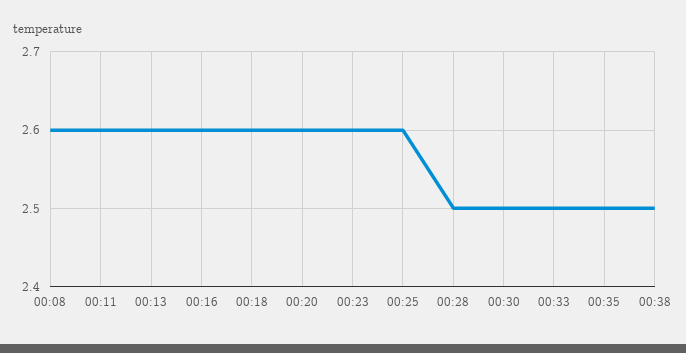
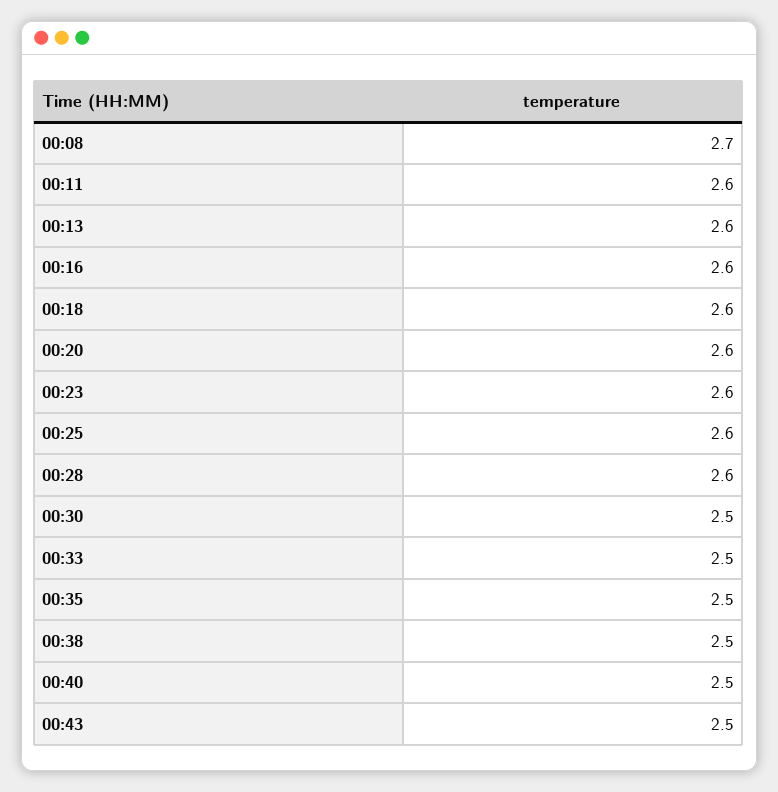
00:08: 2.6 -> 2.7
00:28: 2.5 -> 2.6
00:40: none -> 2.5
00:43: none -> 2.5

